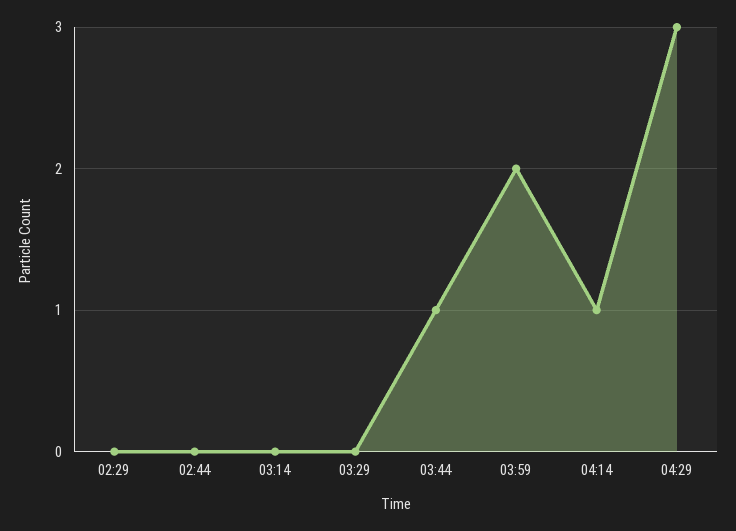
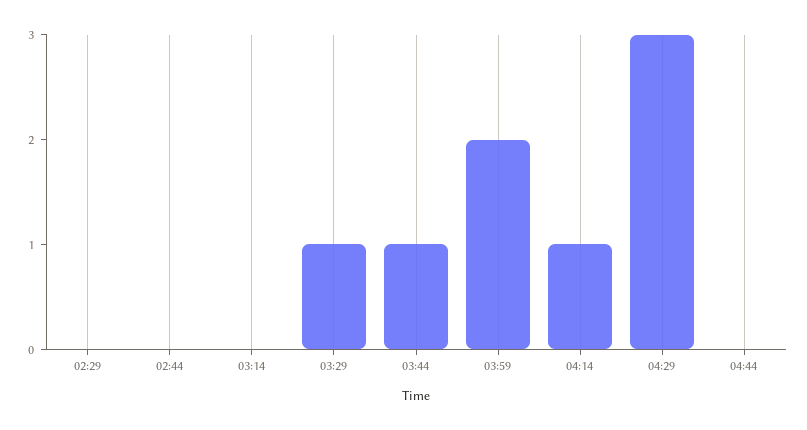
03:29: 0 -> 1
04:44: none -> 0

